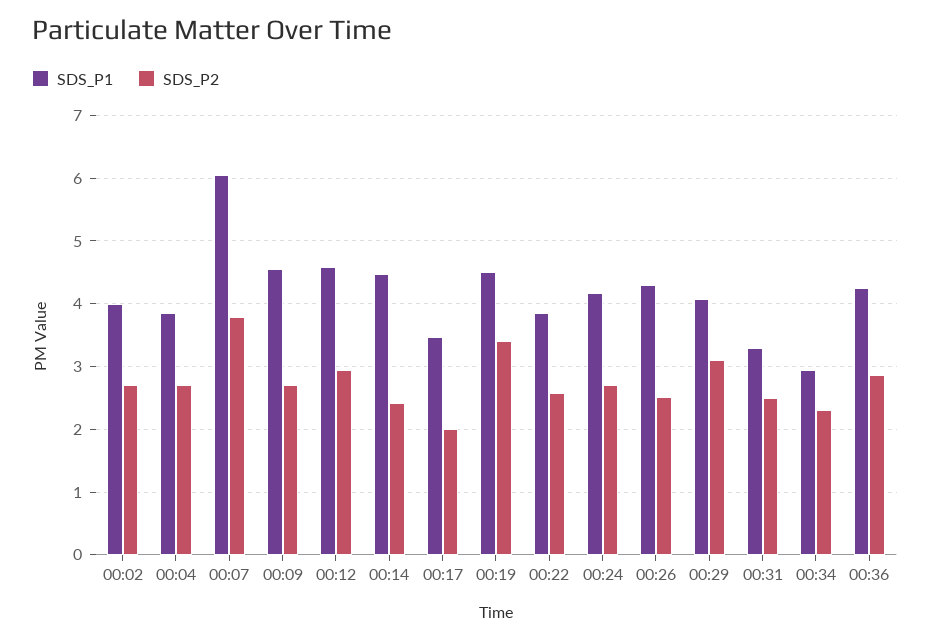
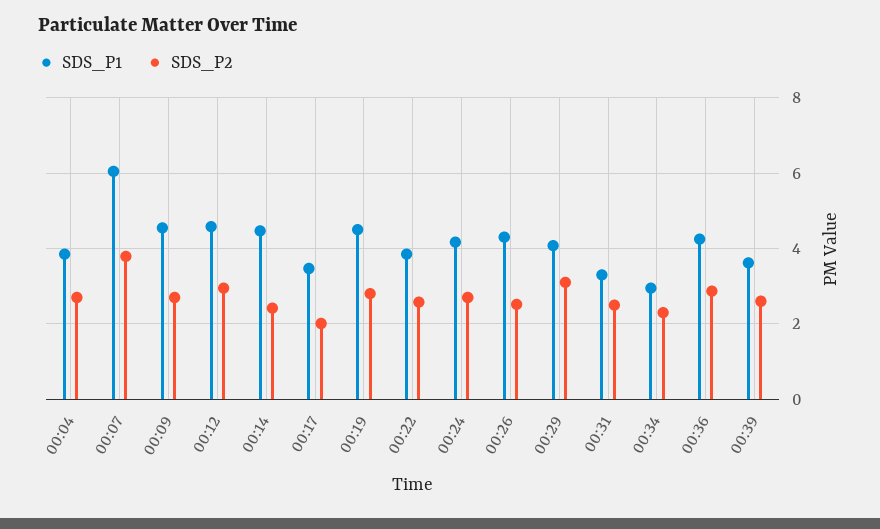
SDS_P1, 00:02: 4 -> none
SDS_P2, 00:02: 2.7 -> none
SDS_P2, 00:19: 3.4 -> 2.8
SDS_P1, 00:39: none -> 3.6
SDS_P2, 00:39: none -> 2.6

